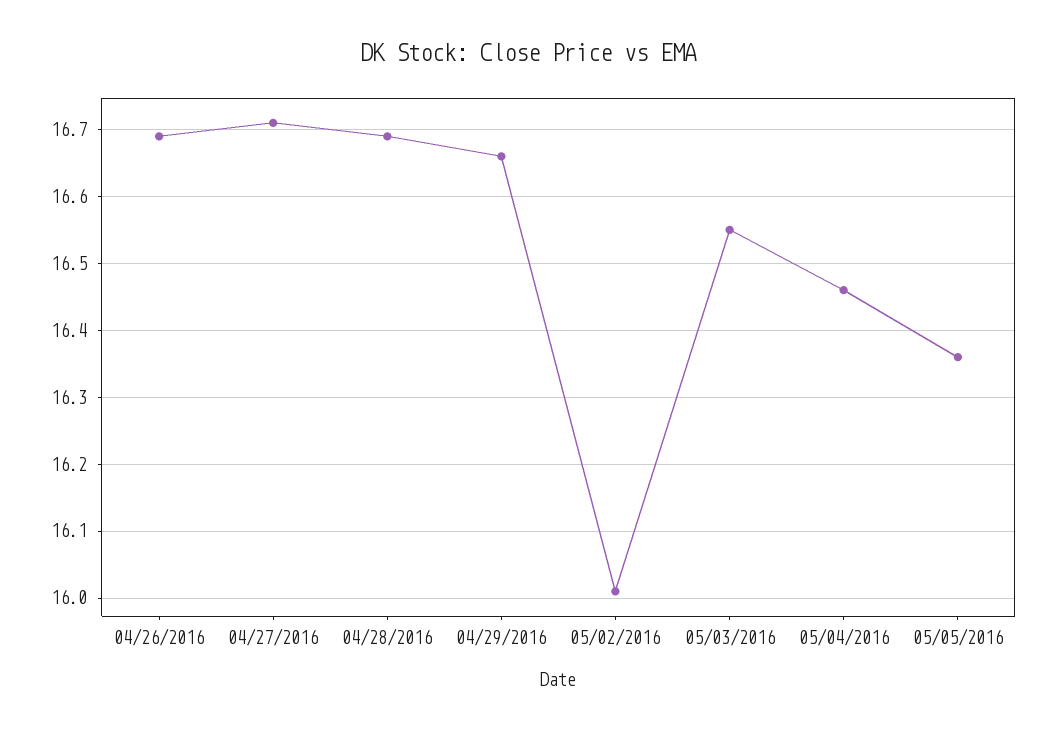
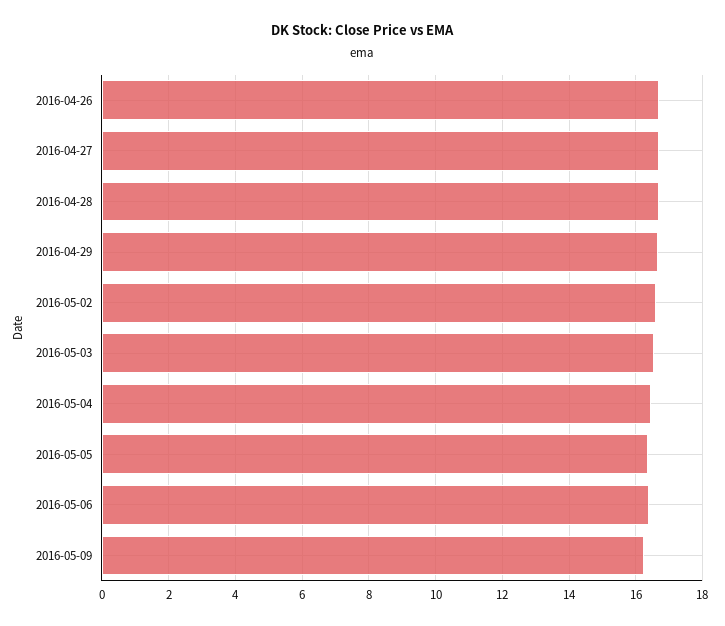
05/02/2016: 16.01 -> 16.6
2016-05-06: none -> 16.4
2016-05-09: none -> 16.2

